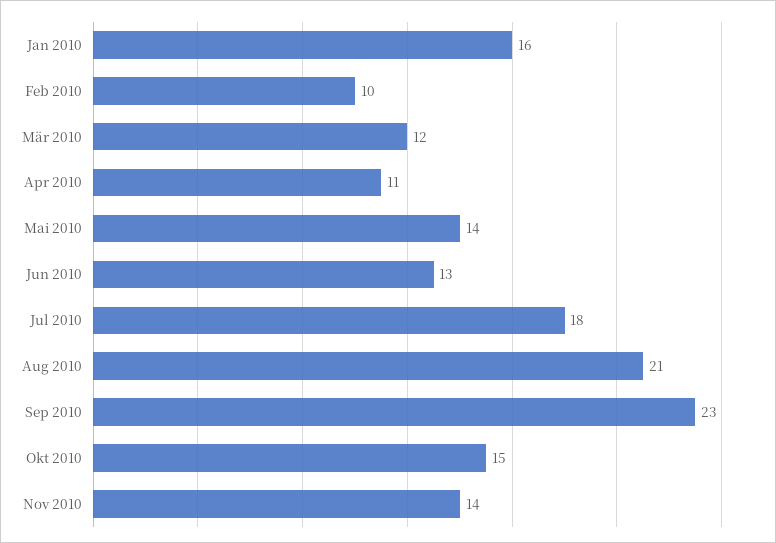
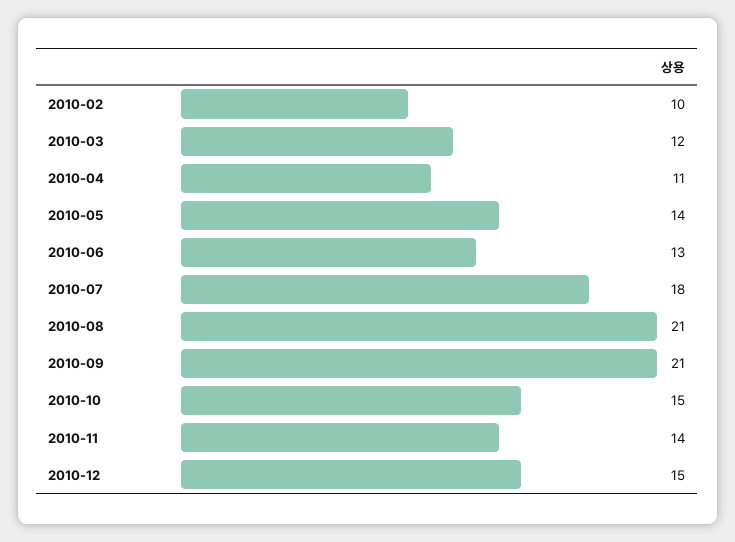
Jan 2010: 16 -> none
Sep 2010: 23 -> 21
2010-12: none -> 15

